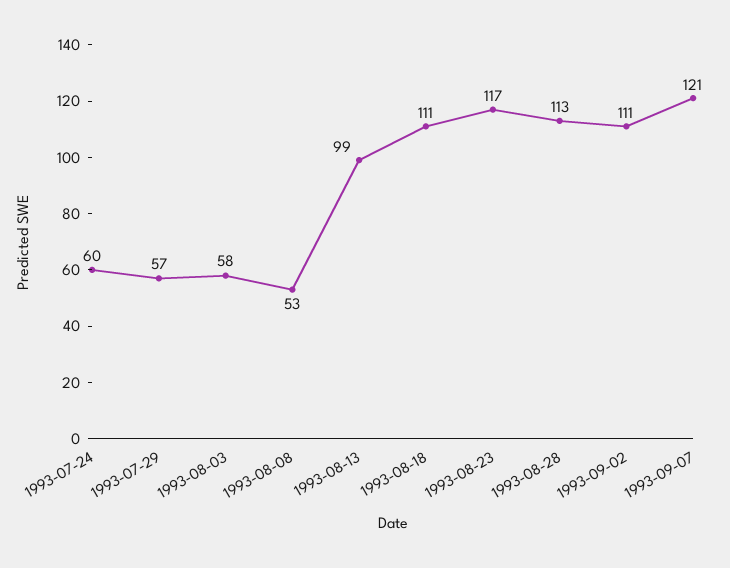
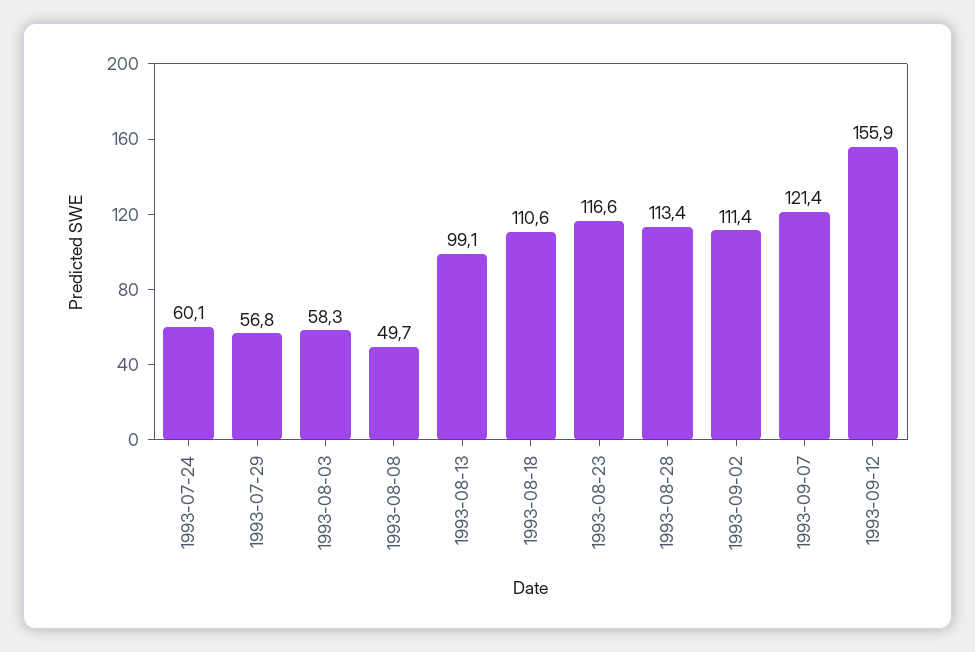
1993-08-08: 53 -> 49.7
1993-09-12: none -> 155.9

